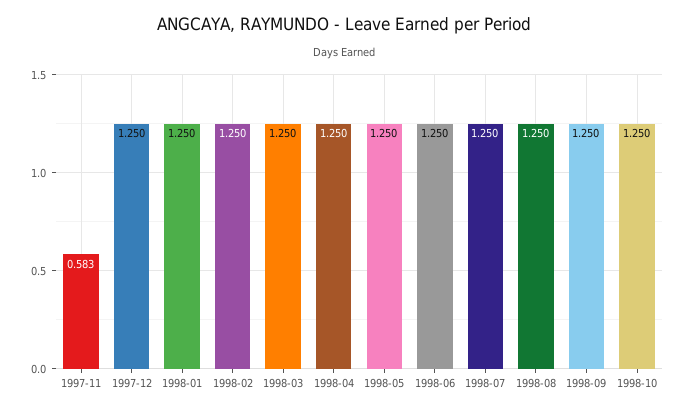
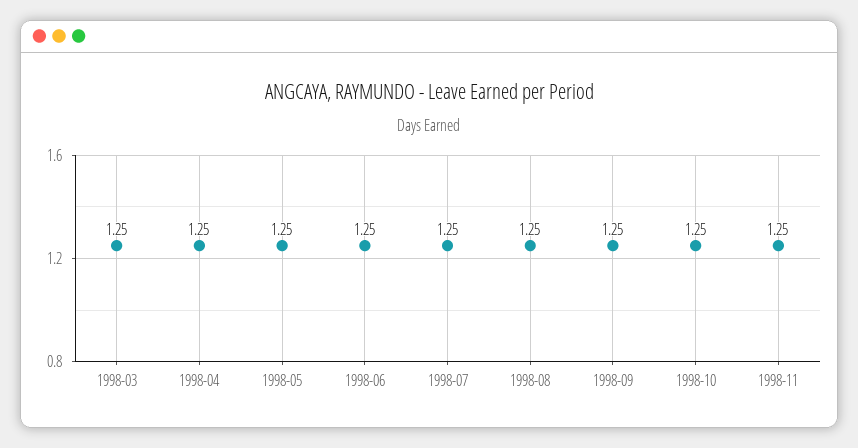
1997-11: 0.583 -> none
1997-12: 1.25 -> none
1998-01: 1.25 -> none
1998-02: 1.25 -> none
1998-11: none -> 1.25

